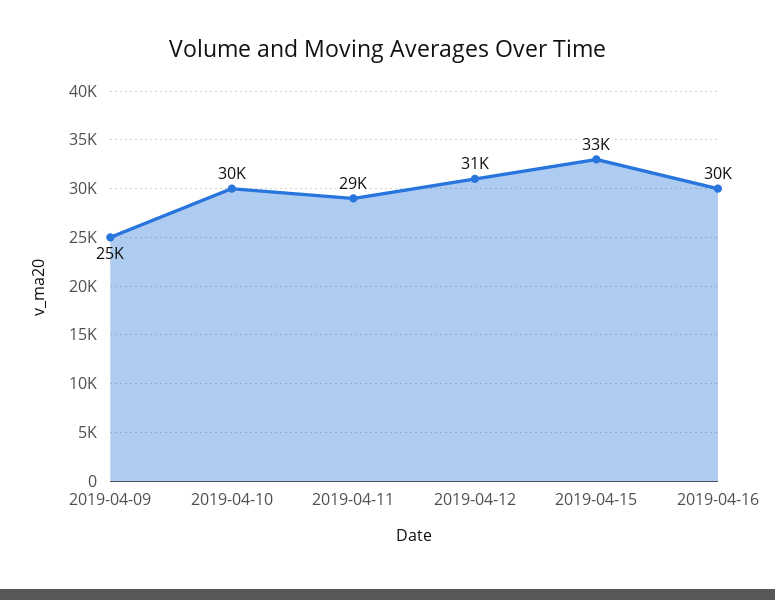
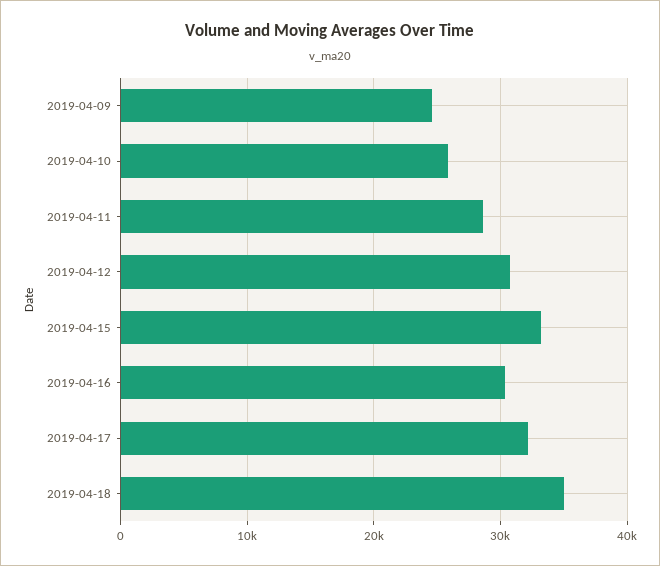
2019-04-10: 30000 -> 26000
2019-04-17: none -> 32000
2019-04-18: none -> 35000

